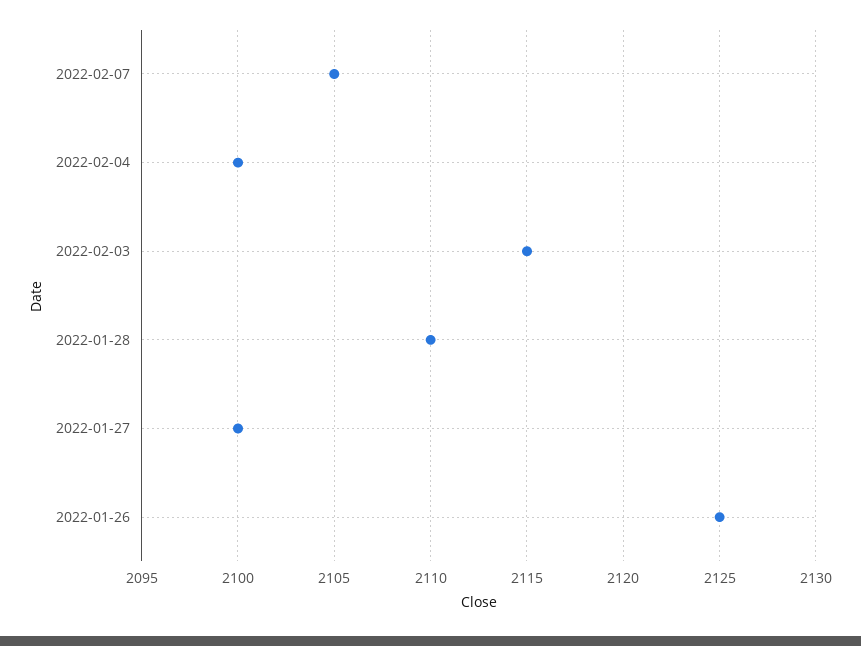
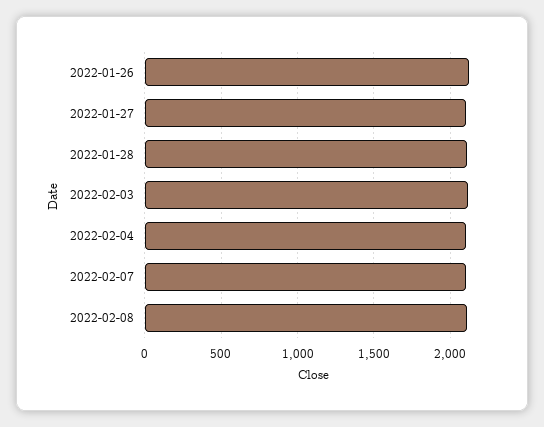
2022-02-08: none -> 2100

